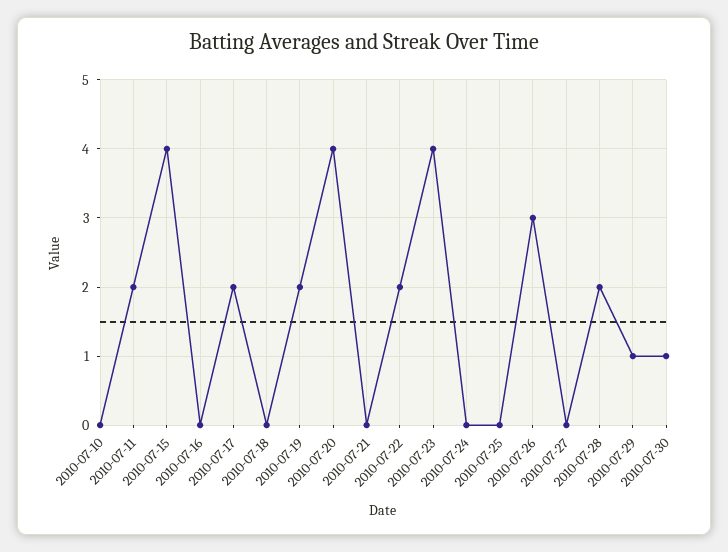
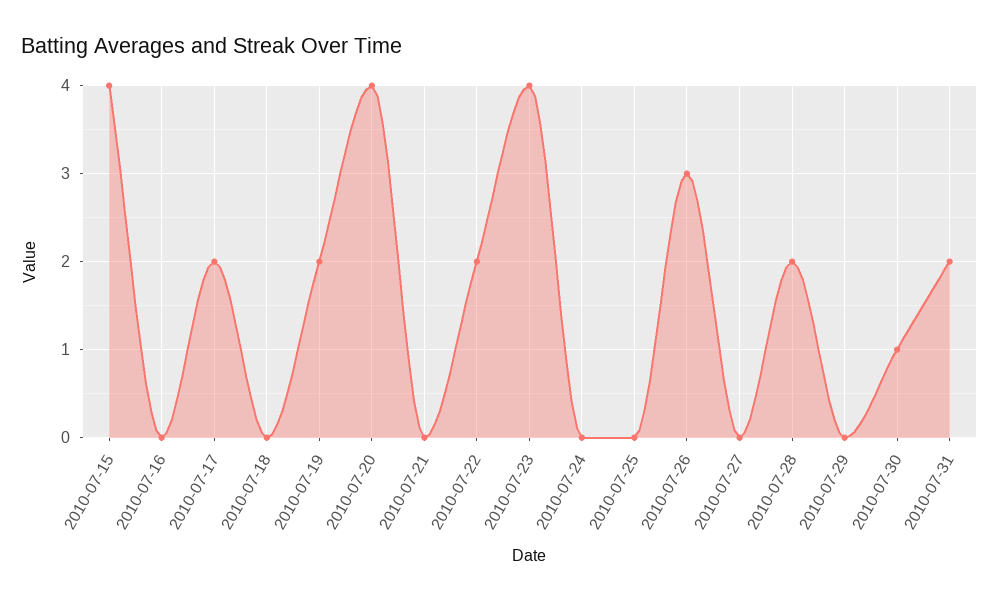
2010-07-10: 0 -> none
2010-07-11: 2 -> none
2010-07-29: 1 -> 0
2010-07-31: none -> 2

